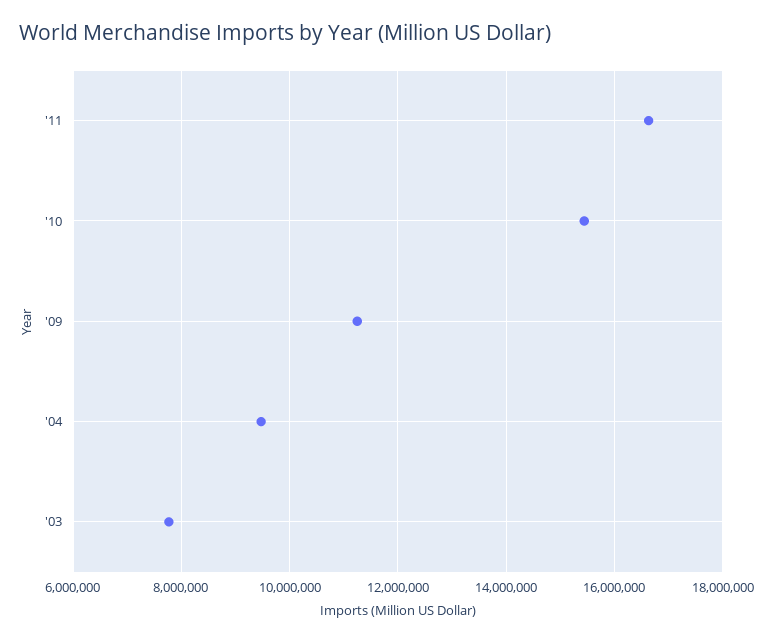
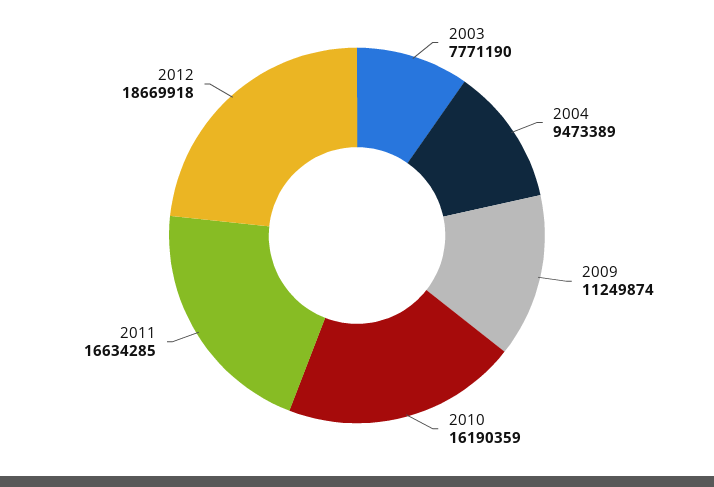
'10: 15400000 -> 16190359
2012: none -> 18669918

